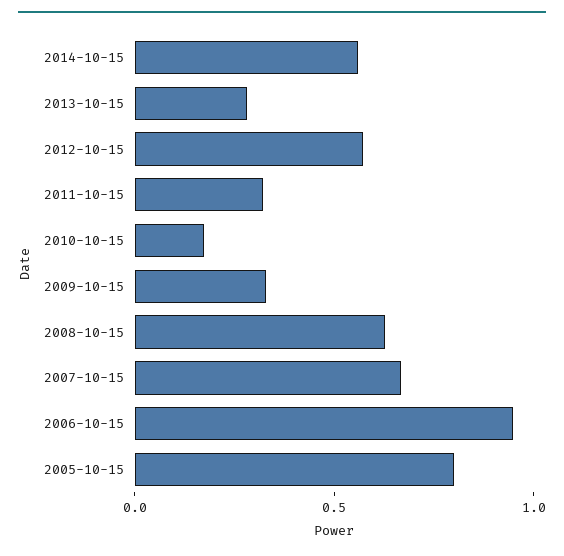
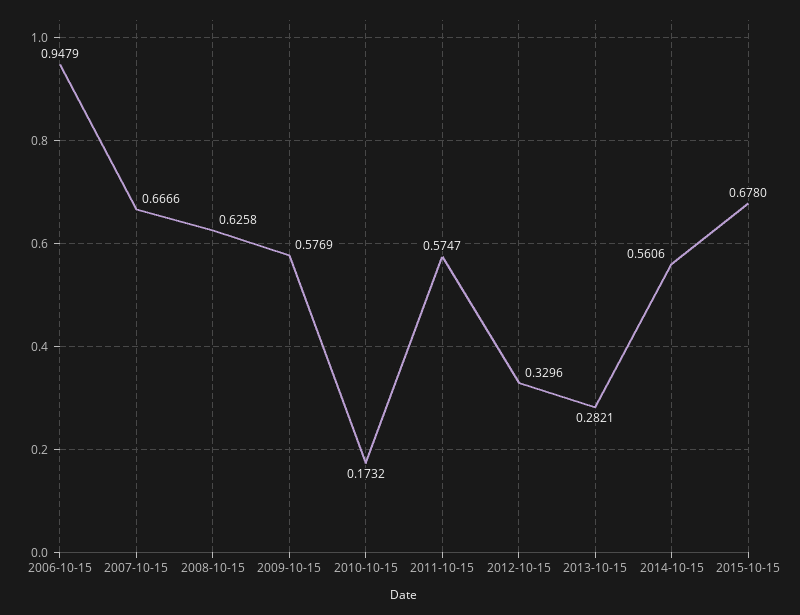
2012-10-15: 0.6 -> 0.3296
2011-10-15: 0.3 -> 0.5747
2009-10-15: 0.3 -> 0.5769
2005-10-15: 0.8 -> none
2015-10-15: none -> 0.678

